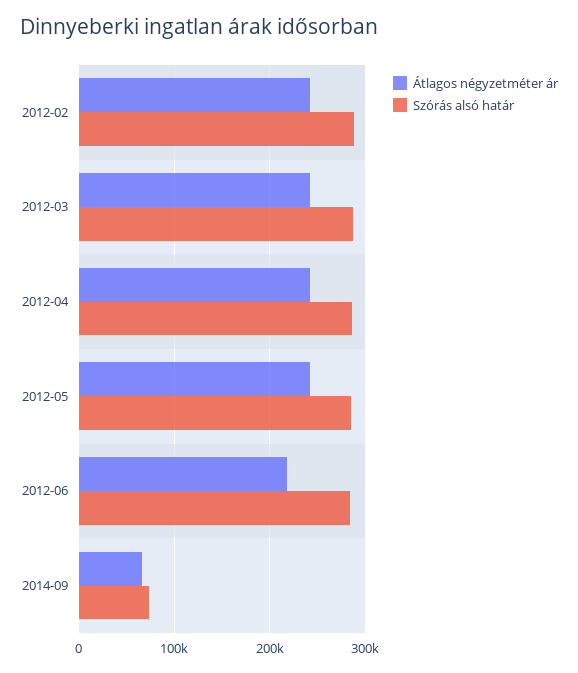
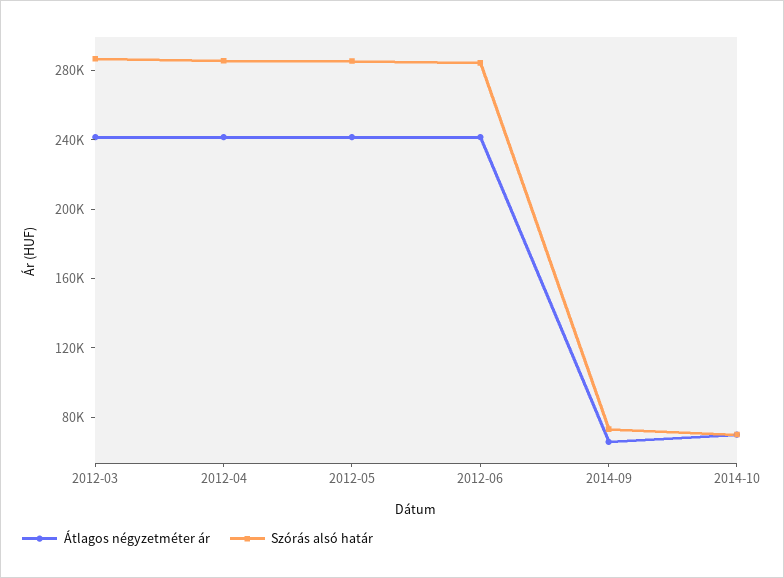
Átlagos négyzetméter ár, 2012-02: 240000 -> none
Szórás alsó határ, 2012-02: 290000 -> none
Átlagos négyzetméter ár, 2012-06: 220000 -> 240000
Átlagos négyzetméter ár, 2014-10: none -> 70000
Szórás alsó határ, 2014-10: none -> 70000

